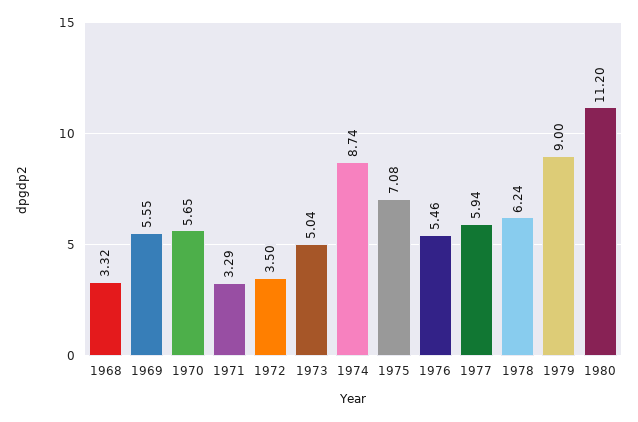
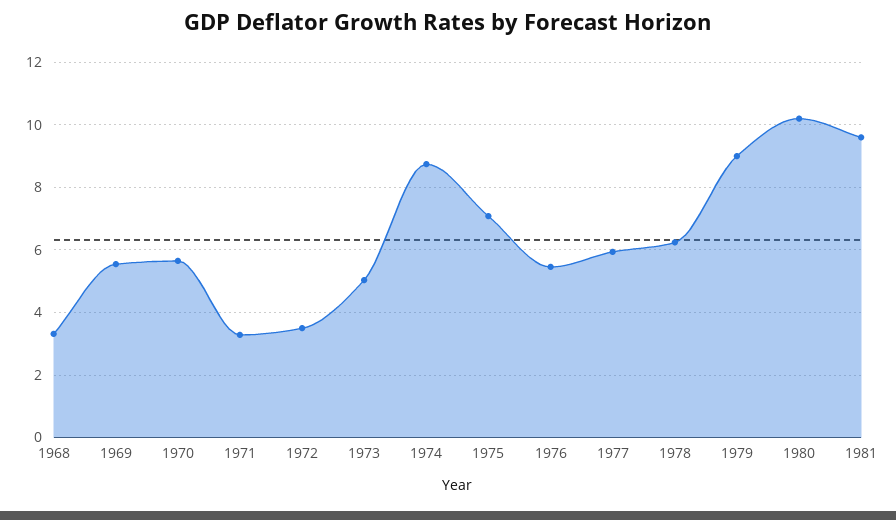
1980: 11.2 -> 10.2
1981: none -> 9.6

